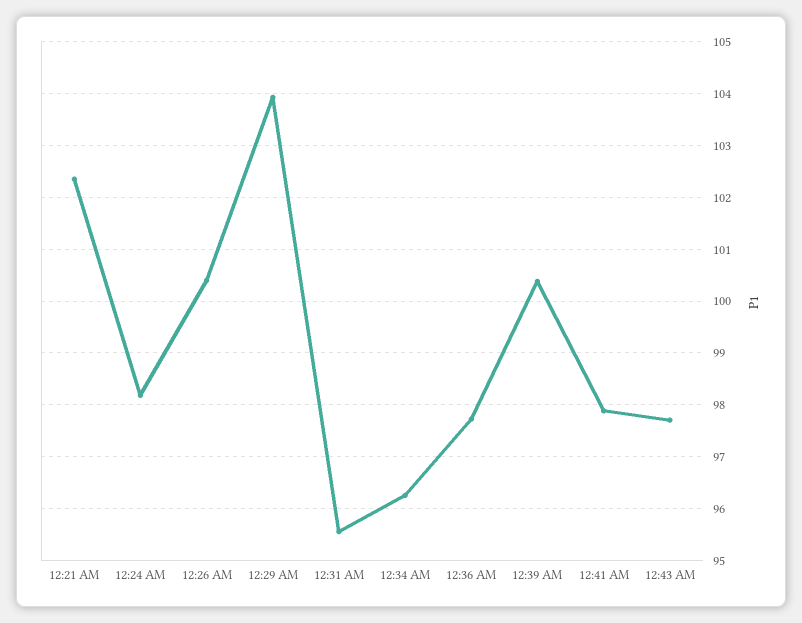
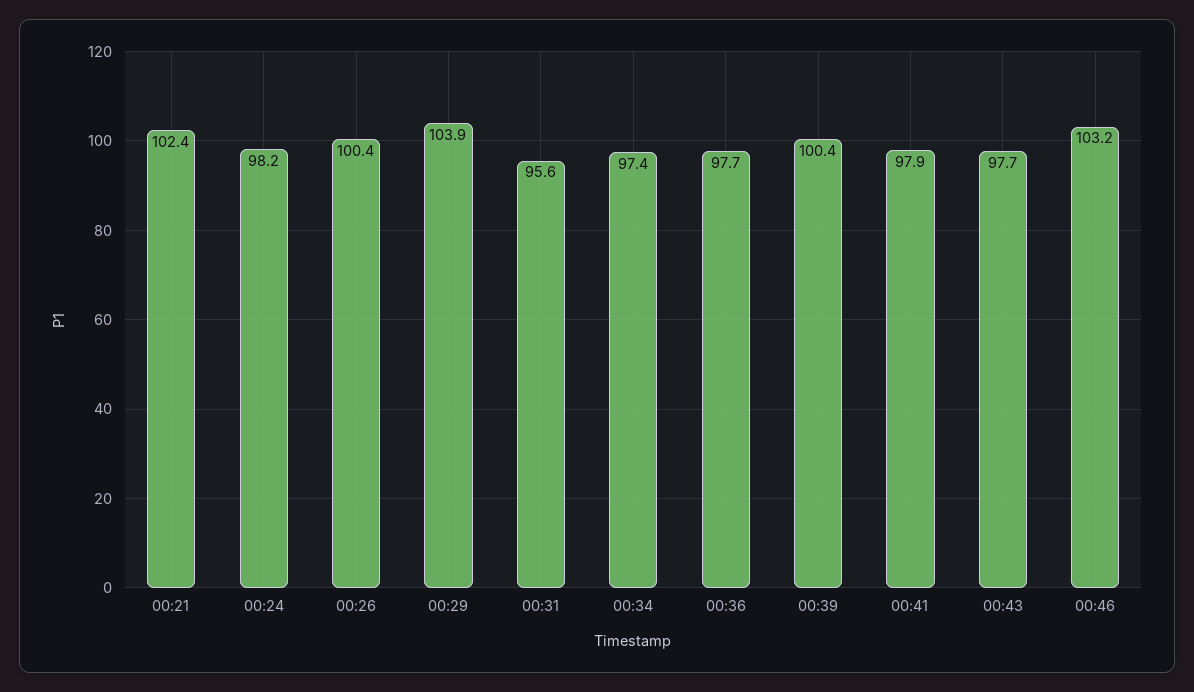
12:34 AM: 96.2 -> 97.4
00:46: none -> 103.2

